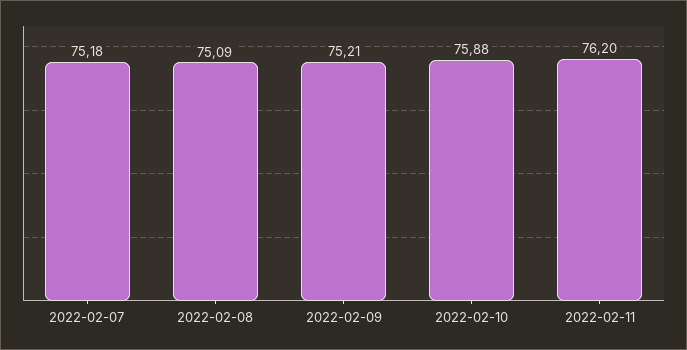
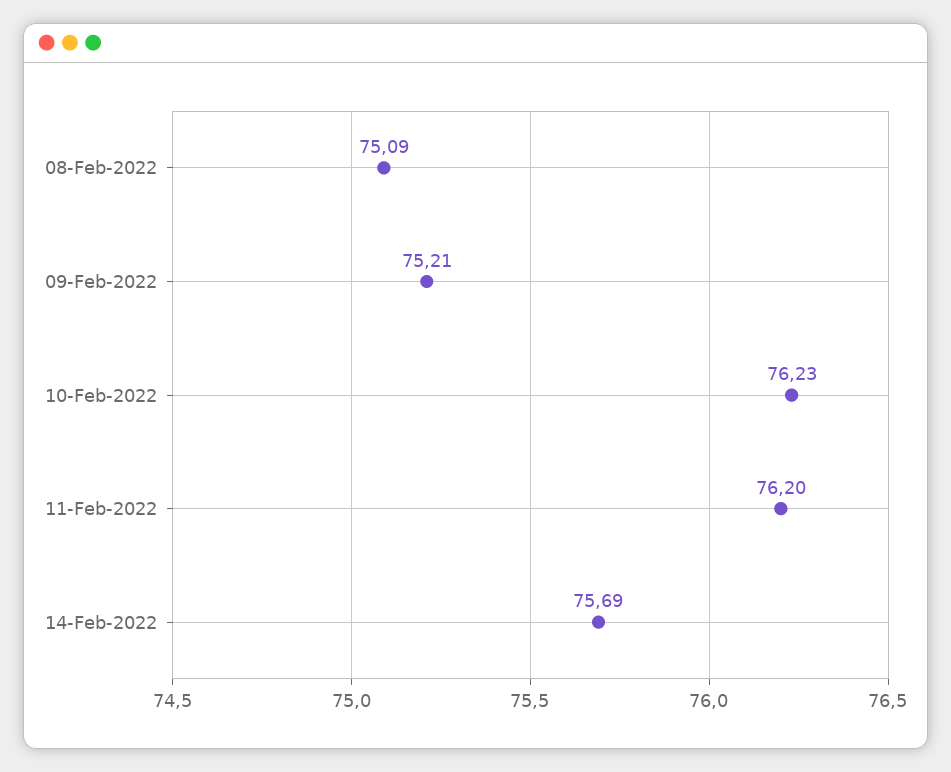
2022-02-07: 75.18 -> none
2022-02-10: 75.88 -> 76.23
14-Feb-2022: none -> 75.69

